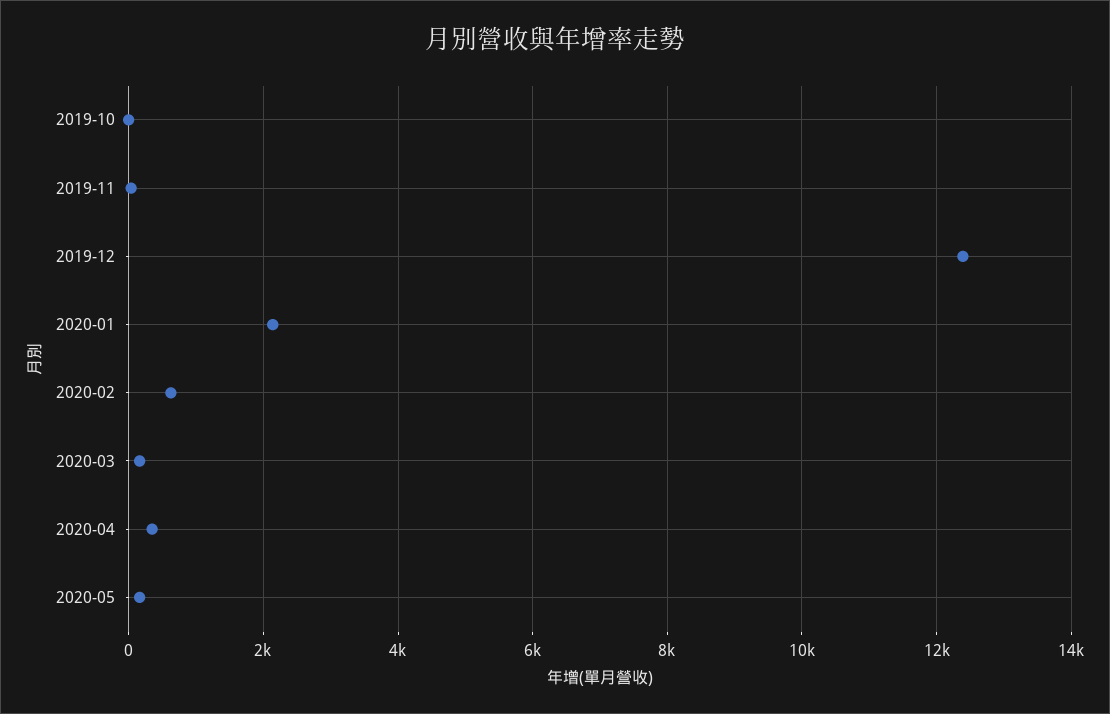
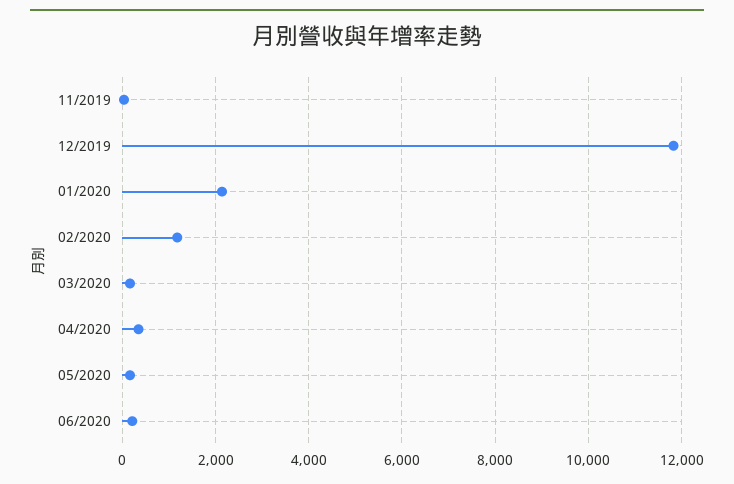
2019-10: 0 -> none
2019-12: 12400 -> 11800
2020-02: 600 -> 1200
06/2020: none -> 200

